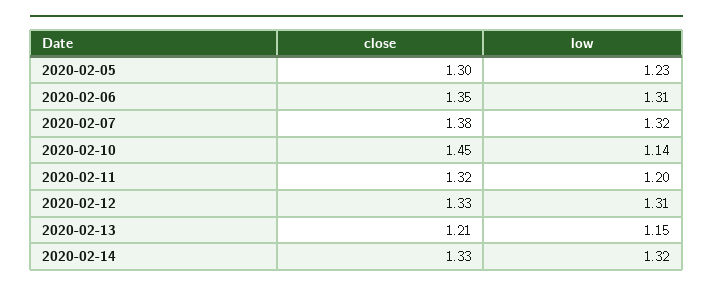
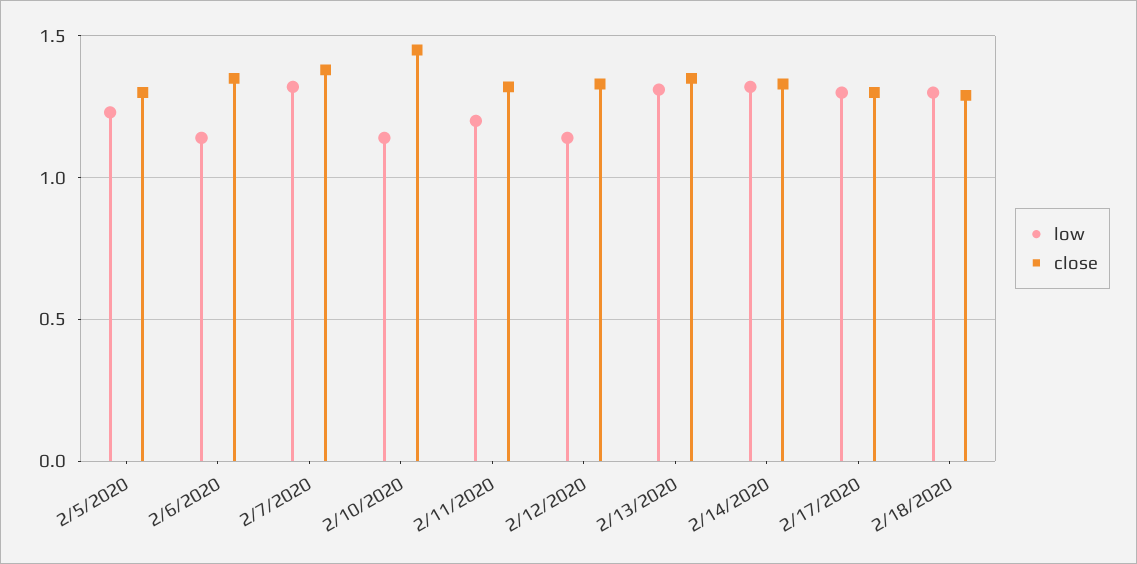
low, 2020-02-06: 1.31 -> 1.15
low, 2020-02-12: 1.31 -> 1.15
close, 2020-02-13: 1.21 -> 1.35
low, 2020-02-13: 1.15 -> 1.3
low, 2/17/2020: none -> 1.3
close, 2/17/2020: none -> 1.3
low, 2/18/2020: none -> 1.3
close, 2/18/2020: none -> 1.3

